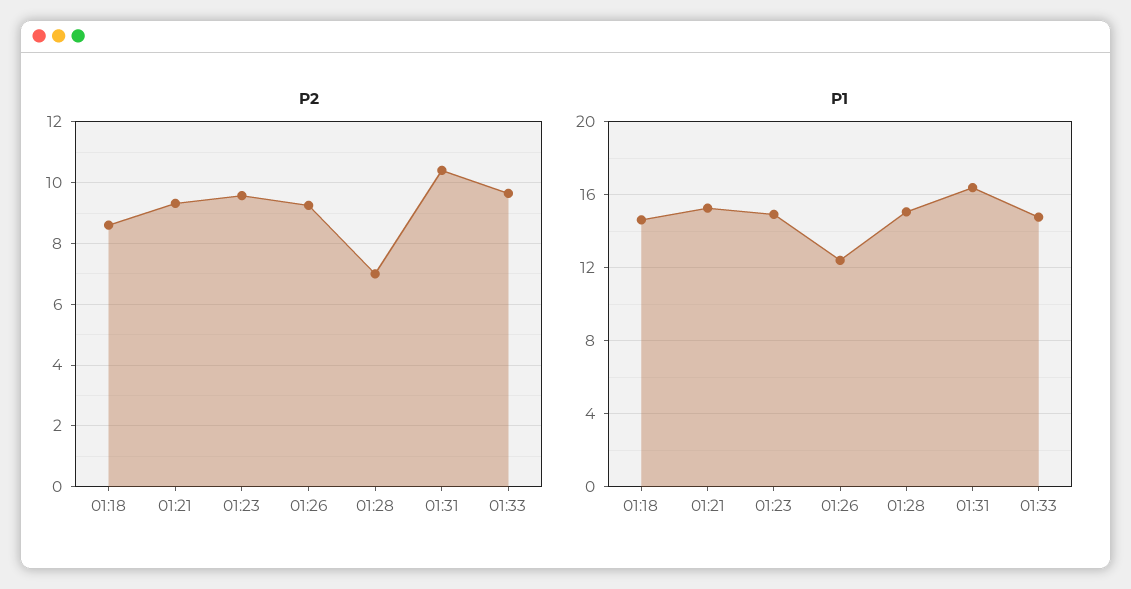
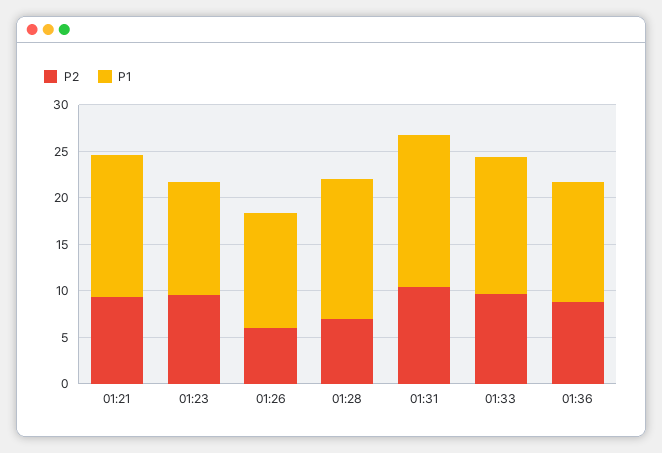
P2, 01:18: 8.6 -> none
P2, 01:26: 9.2 -> 6
P1, 01:18: 14.5 -> none
P1, 01:23: 15 -> 12
P2, 01:36: none -> 9
P1, 01:36: none -> 13

